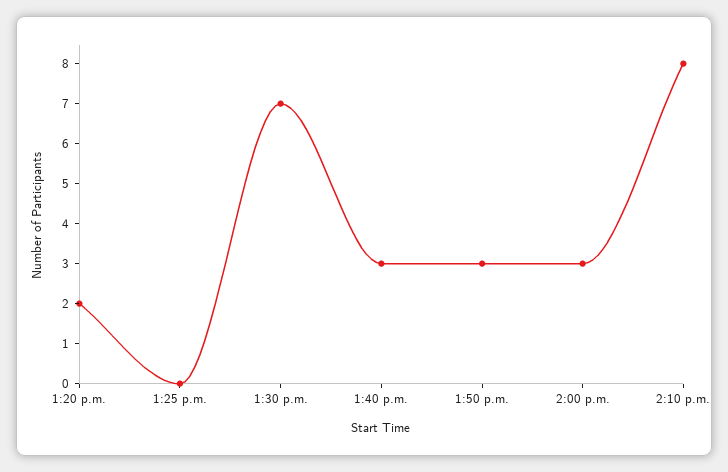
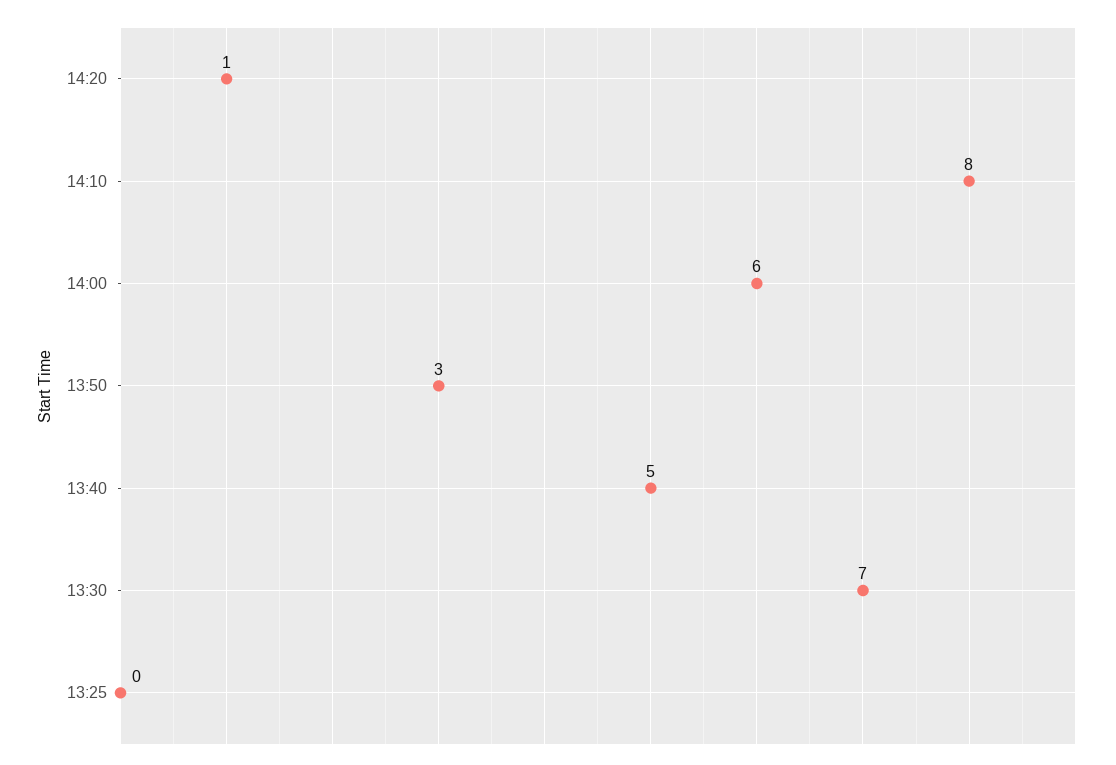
1:20 p.m.: 2 -> none
1:40 p.m.: 3 -> 5
2:00 p.m.: 3 -> 6
14:20: none -> 1

